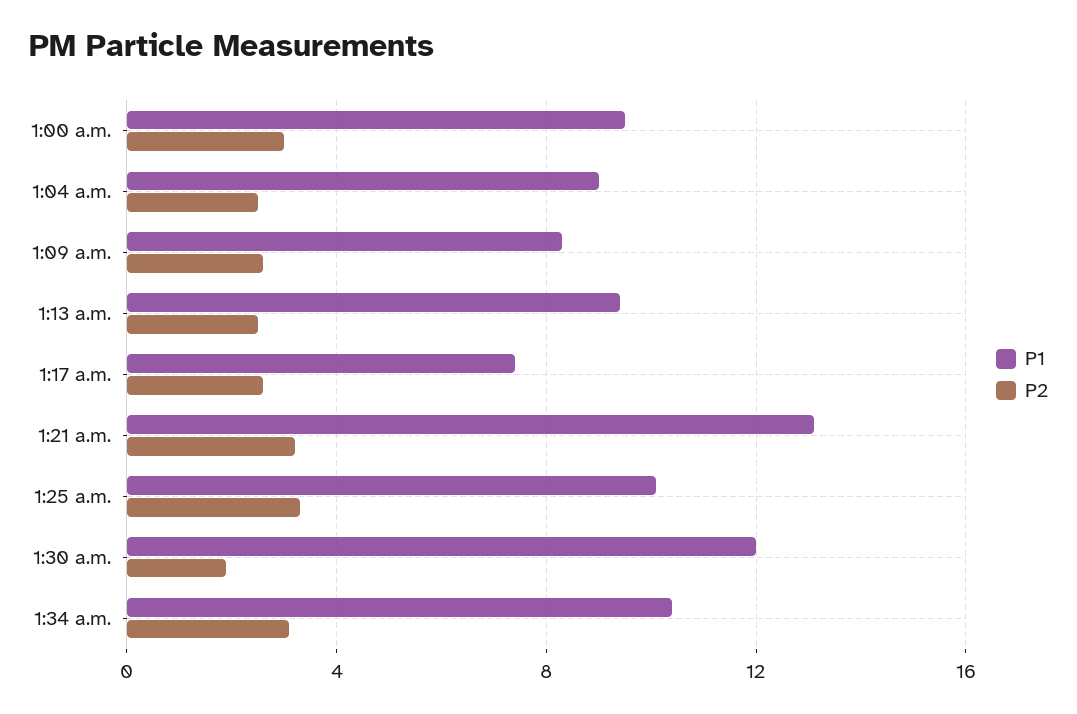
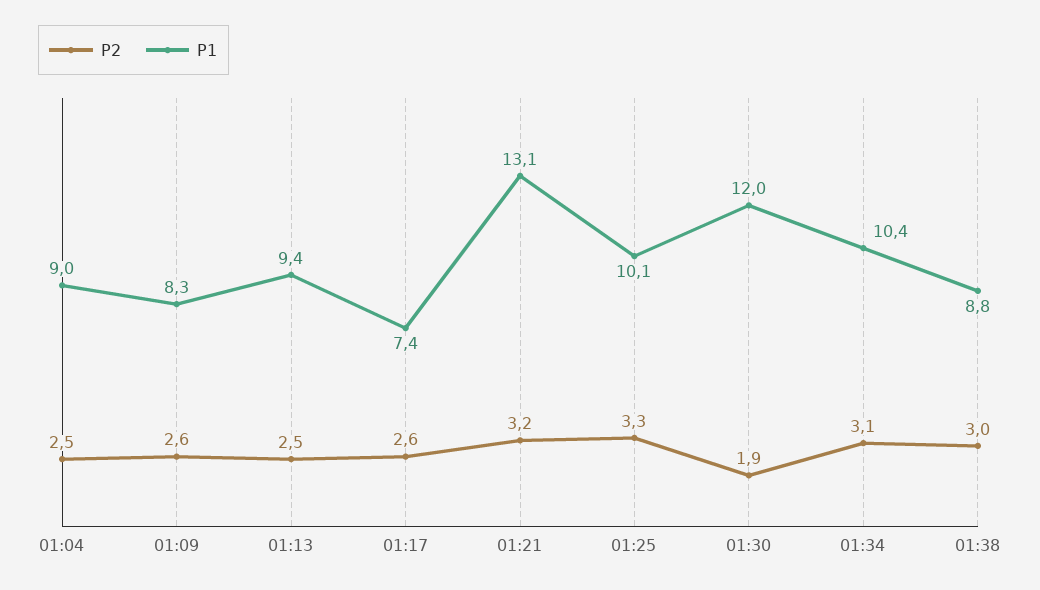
P1, 1:00 a.m.: 9.5 -> none
P2, 1:00 a.m.: 3 -> none
P2, 01:38: none -> 3
P1, 01:38: none -> 8.8

